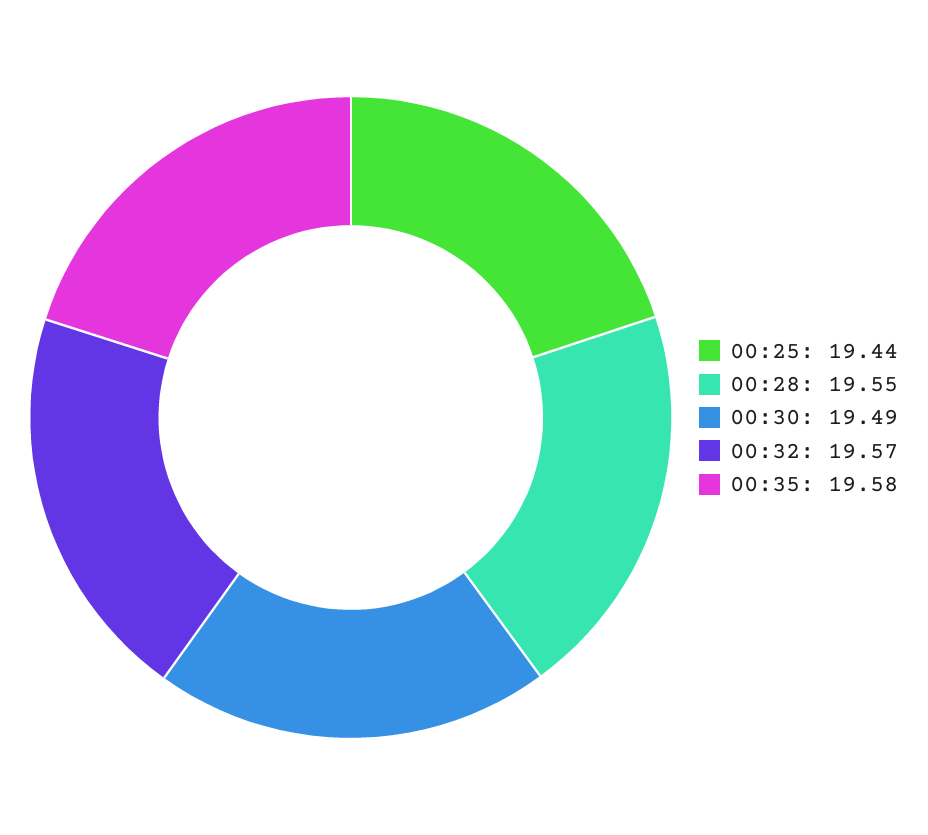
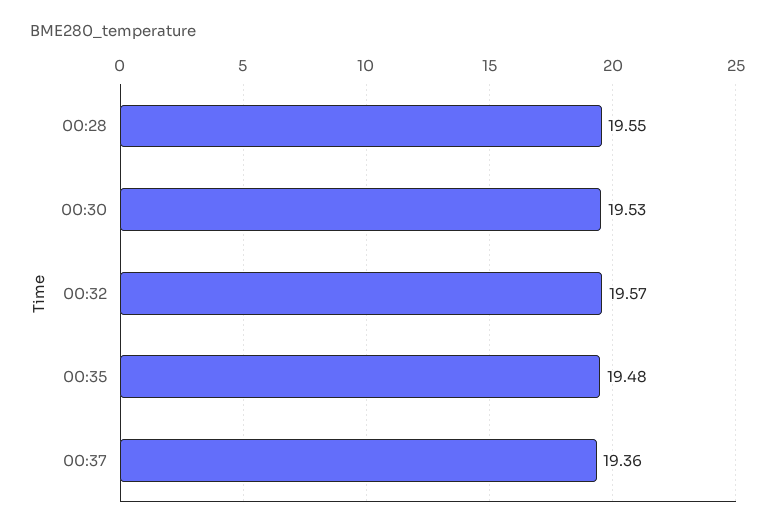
00:25: 19.44 -> none
00:30: 19.49 -> 19.53
00:35: 19.58 -> 19.48
00:37: none -> 19.36

